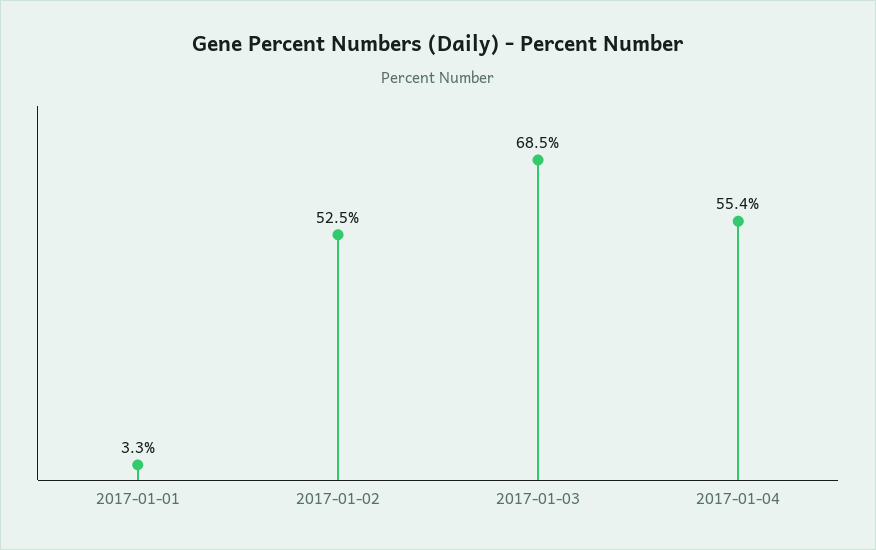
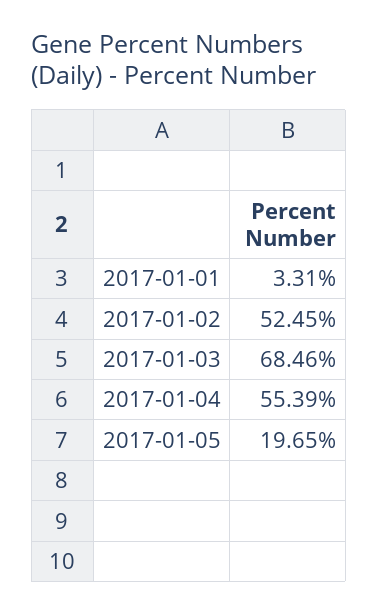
2017-01-05: none -> 19.65

